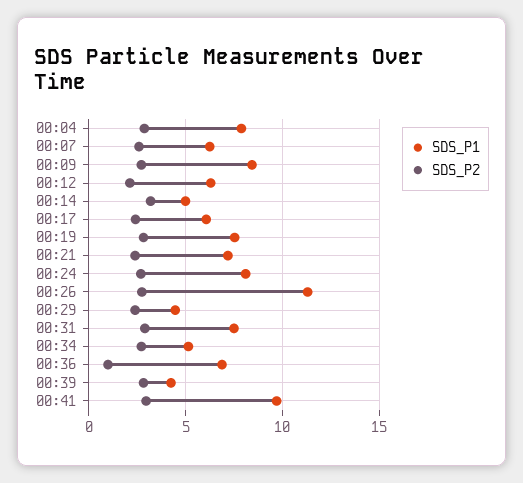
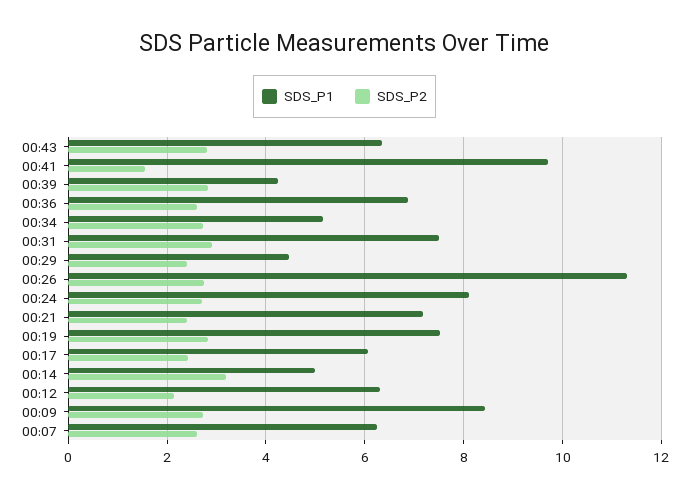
SDS_P1, 00:04: 8 -> none
SDS_P2, 00:04: 3 -> none
SDS_P2, 00:36: 1 -> 2.6
SDS_P2, 00:41: 3 -> 1.6
SDS_P1, 00:43: none -> 6.4
SDS_P2, 00:43: none -> 2.8

